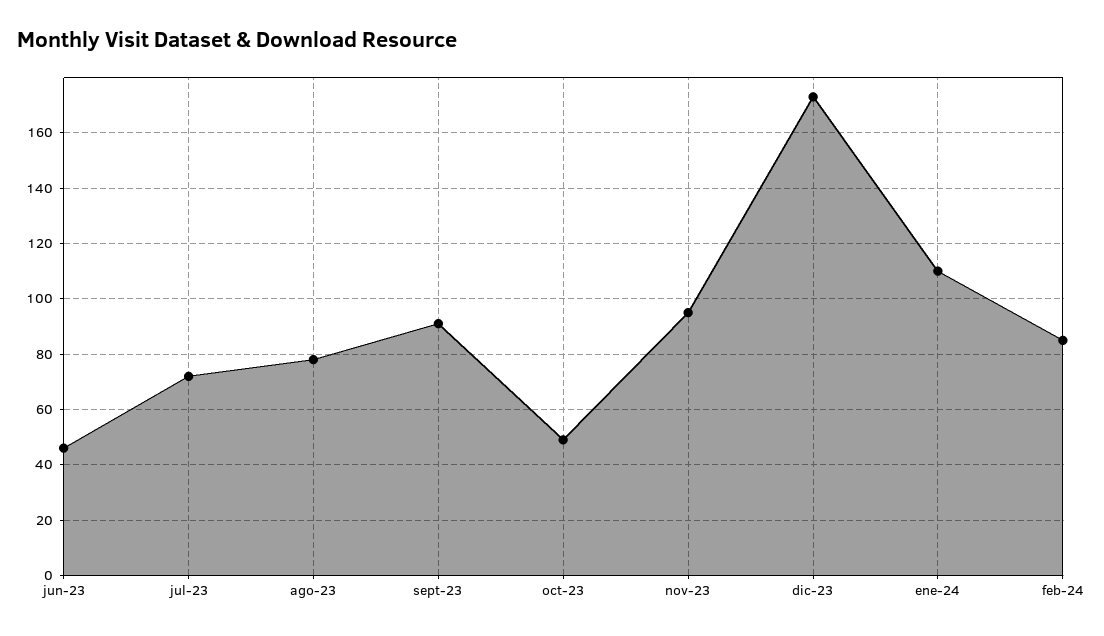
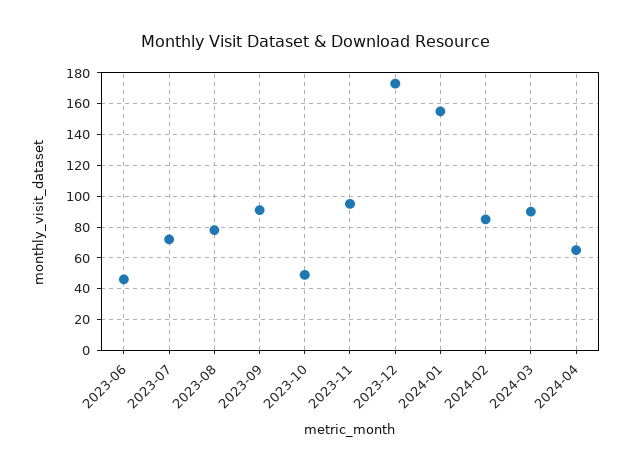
ene-24: 110 -> 155
2024-03: none -> 90
2024-04: none -> 65

